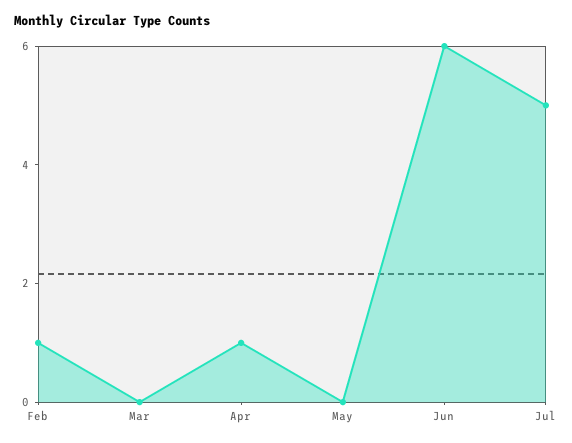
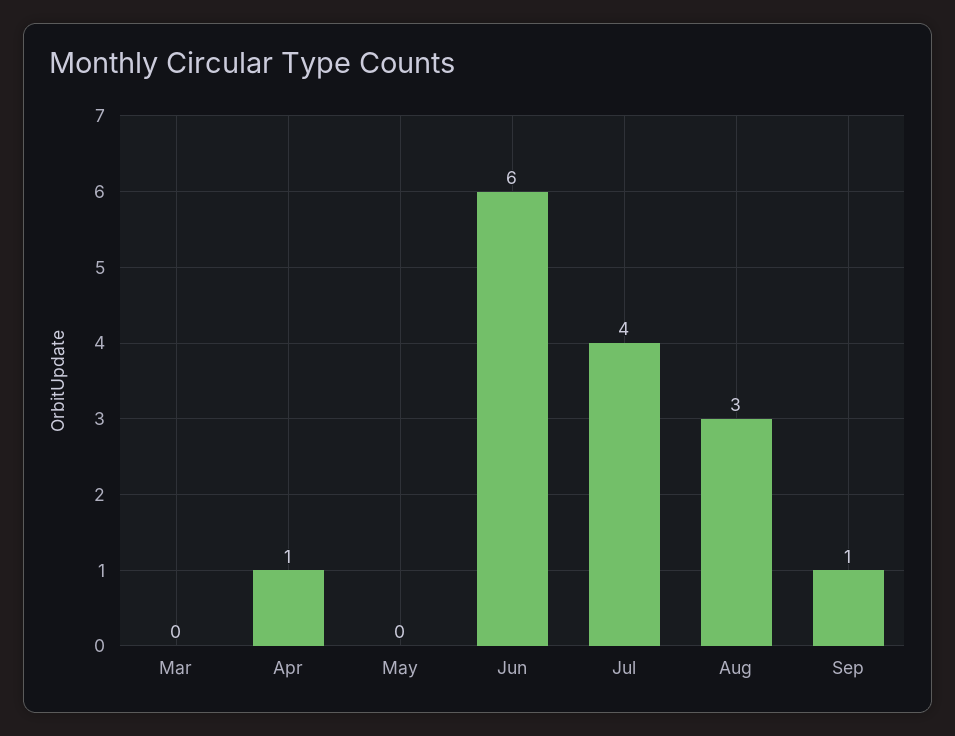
Feb: 1 -> none
Jul: 5 -> 4
Aug: none -> 3
Sep: none -> 1

